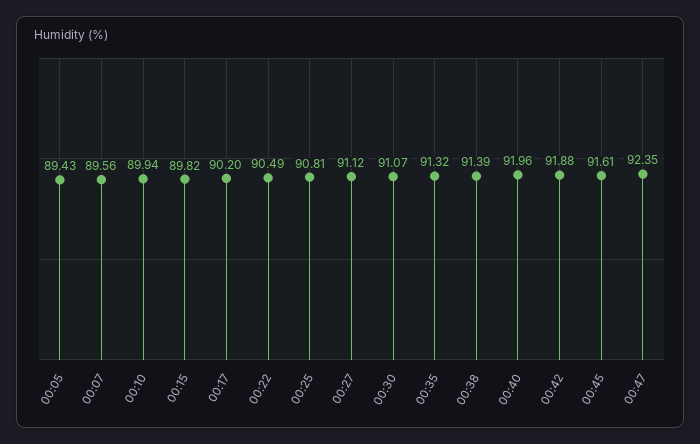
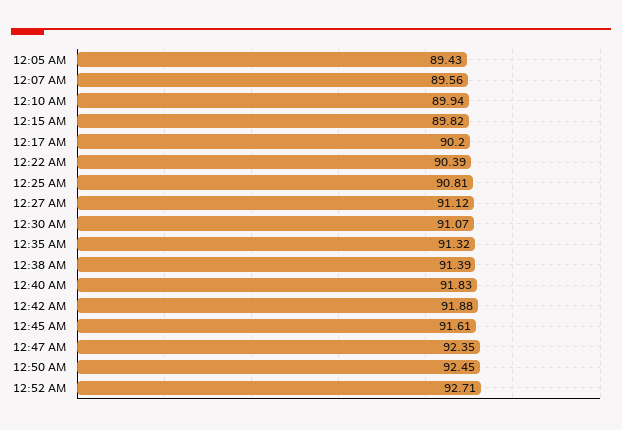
00:22: 90.49 -> 90.39
00:40: 91.96 -> 91.83
12:50 AM: none -> 92.45
12:52 AM: none -> 92.71

